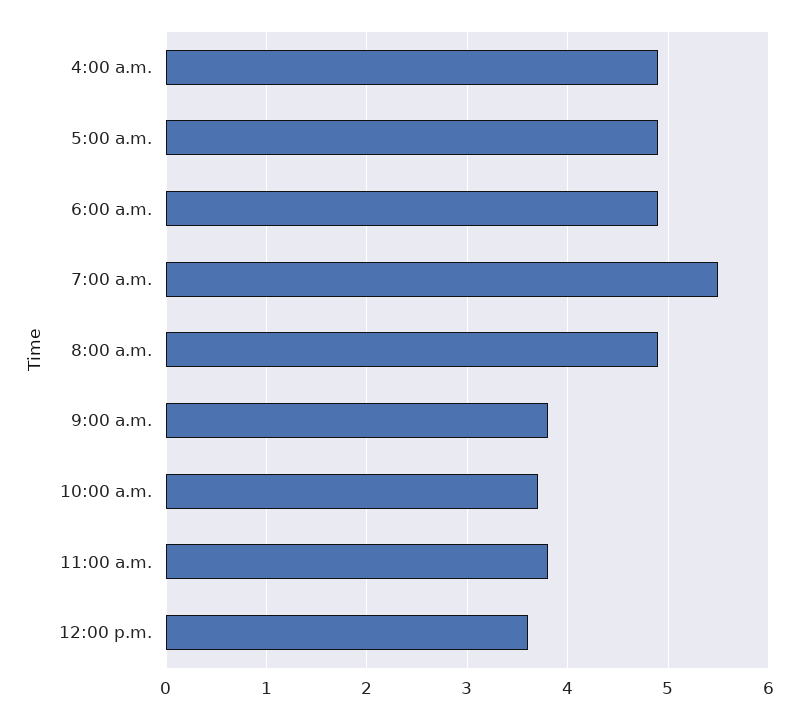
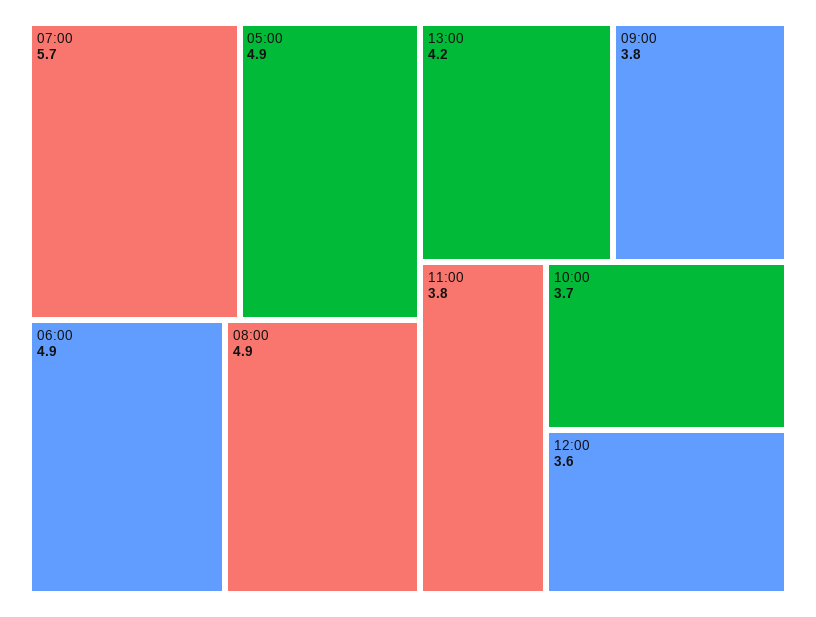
4:00 a.m.: 4.9 -> none
7:00 a.m.: 5.5 -> 5.7
13:00: none -> 4.2

